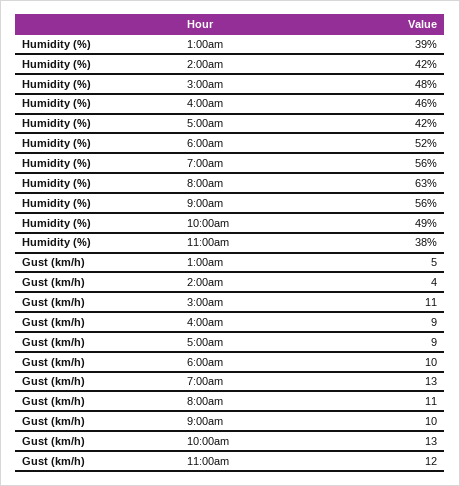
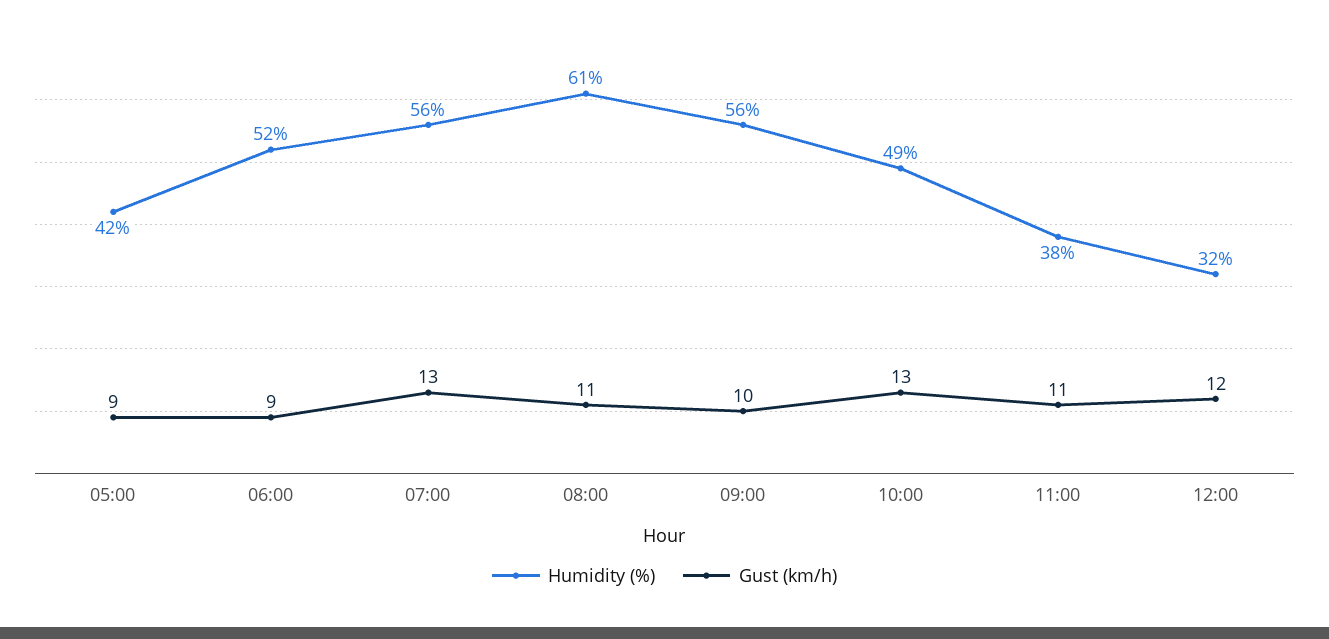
Humidity (%), 1:00am: 39 -> none
Humidity (%), 2:00am: 42 -> none
Humidity (%), 3:00am: 48 -> none
Humidity (%), 4:00am: 46 -> none
Humidity (%), 8:00am: 63 -> 61
Gust (km/h), 1:00am: 5 -> none
Gust (km/h), 2:00am: 4 -> none
Gust (km/h), 3:00am: 11 -> none
Gust (km/h), 4:00am: 9 -> none
Gust (km/h), 6:00am: 10 -> 9
Gust (km/h), 11:00am: 12 -> 11
Humidity (%), 12:00: none -> 32
Gust (km/h), 12:00: none -> 12

